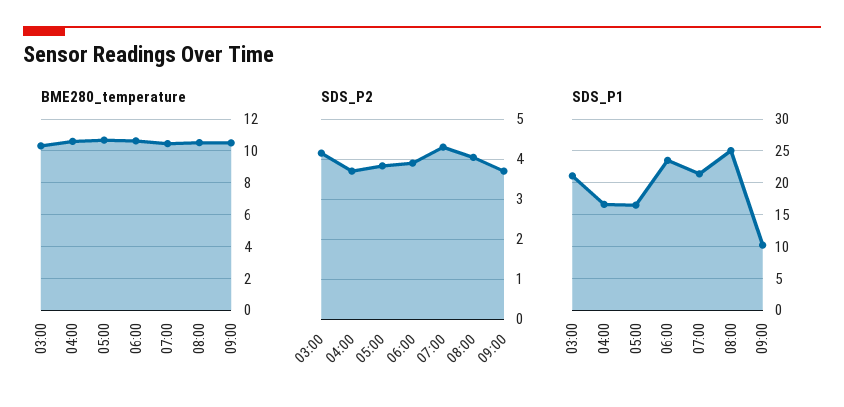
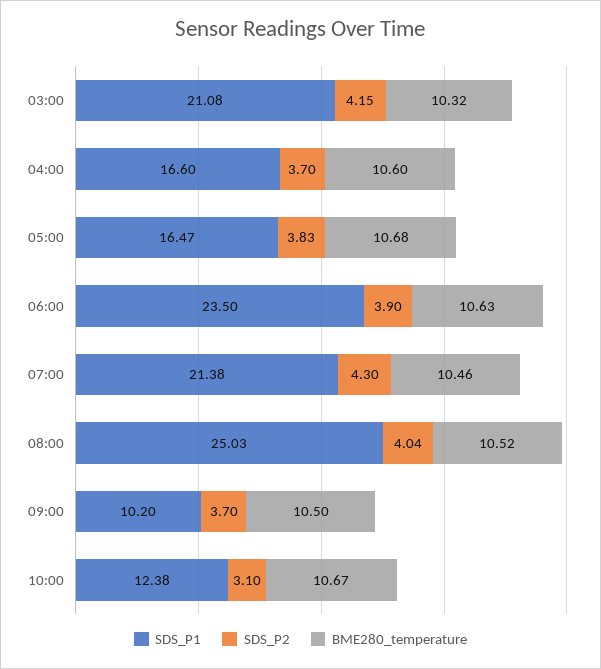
SDS_P1, 10:00: none -> 12.38
SDS_P2, 10:00: none -> 3.1
BME280_temperature, 10:00: none -> 10.67

